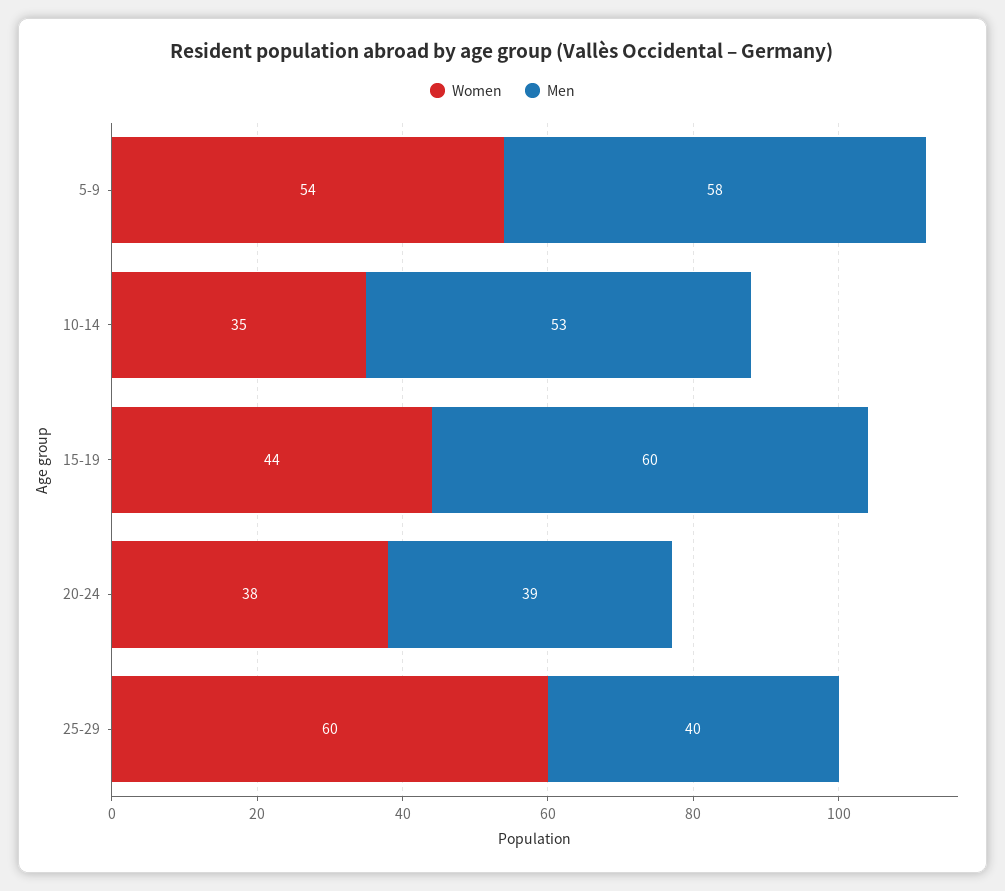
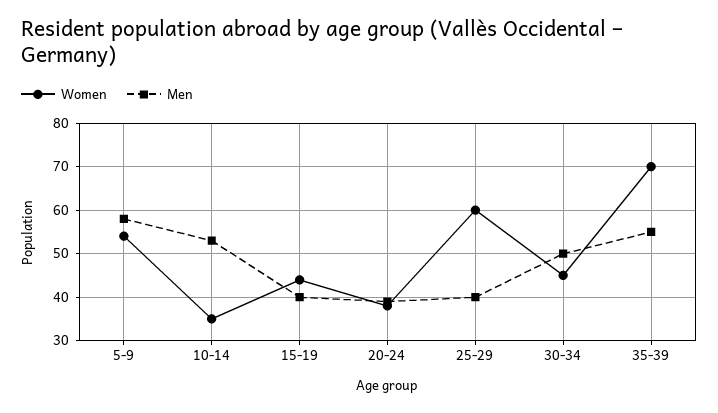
Men, 15-19: 60 -> 40
Women, 30-34: none -> 45
Men, 30-34: none -> 50
Women, 35-39: none -> 70
Men, 35-39: none -> 55

